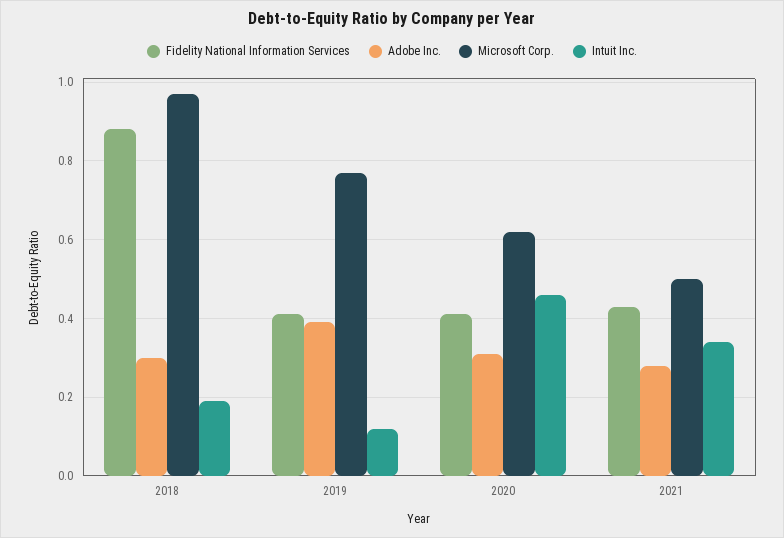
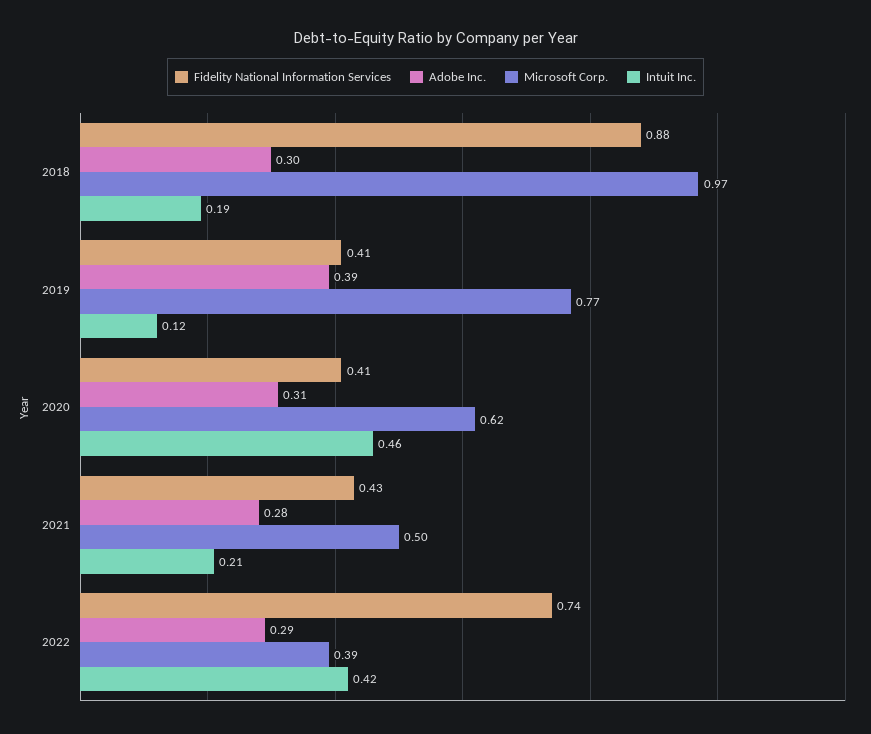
Intuit Inc., 2021: 0.35 -> 0.21
Fidelity National Information Services, 2022: none -> 0.74
Adobe Inc., 2022: none -> 0.29
Microsoft Corp., 2022: none -> 0.39
Intuit Inc., 2022: none -> 0.42

